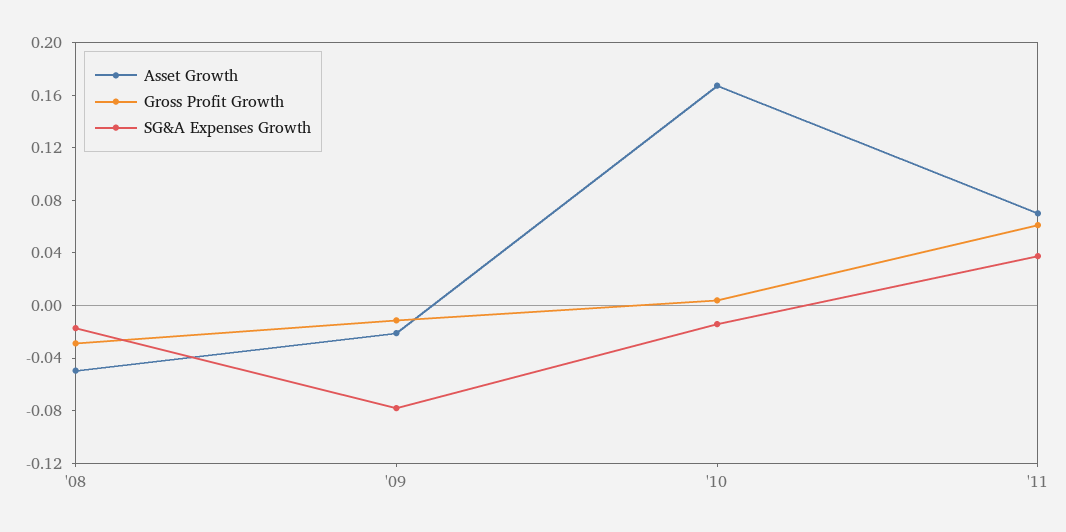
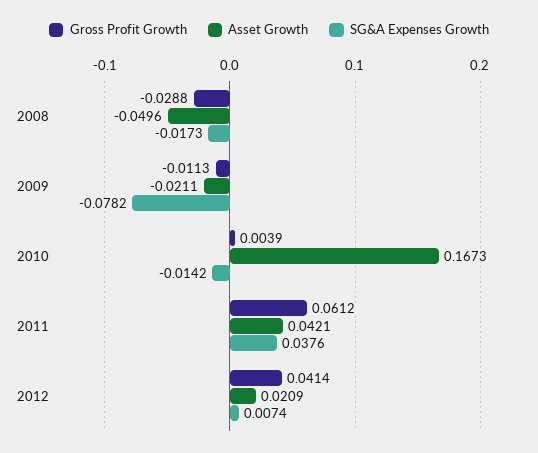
Asset Growth, '11: 0.07 -> 0.0421
Gross Profit Growth, 2012: none -> 0.0414
Asset Growth, 2012: none -> 0.0209
SG&A Expenses Growth, 2012: none -> 0.0074

